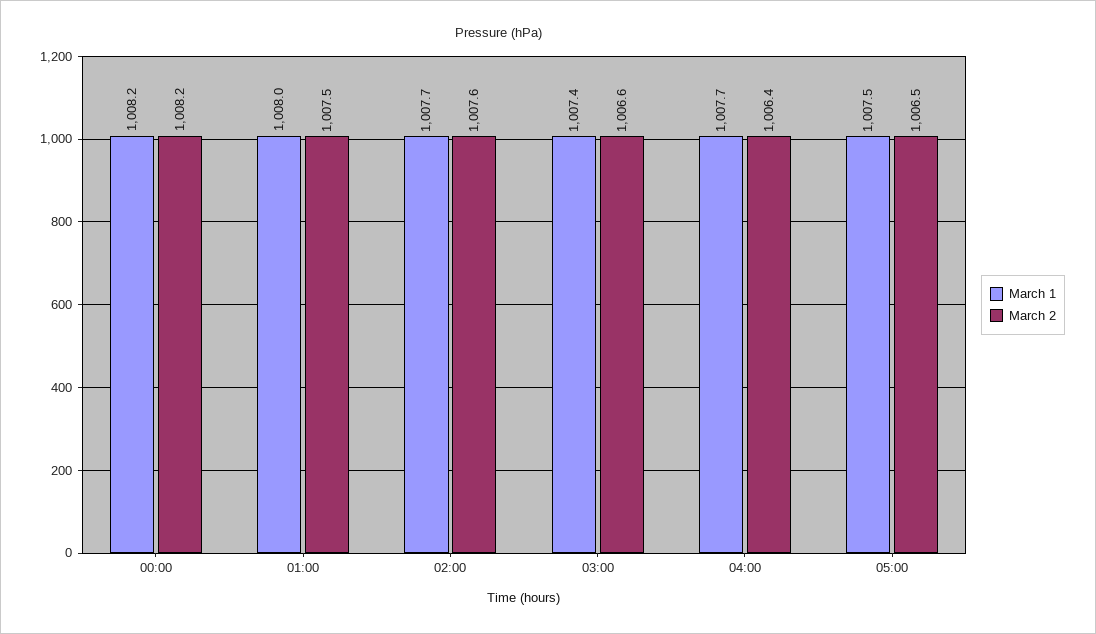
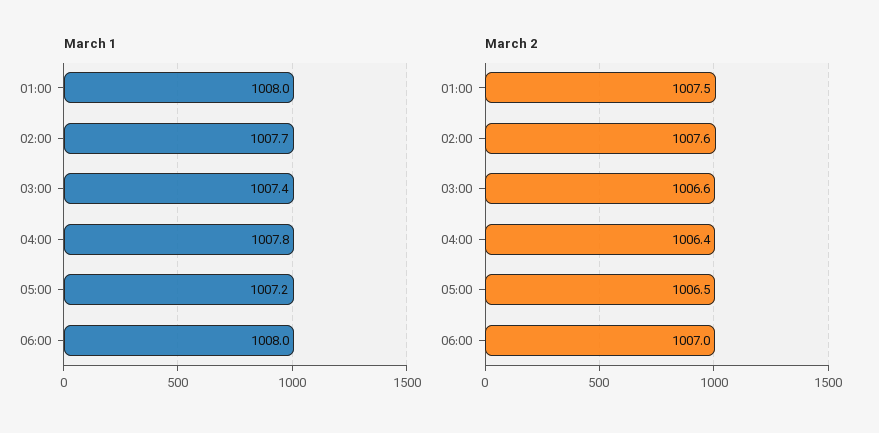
March 1, 00:00: 1008.2 -> none
March 2, 00:00: 1008.2 -> none
March 1, 04:00: 1007.7 -> 1007.8
March 1, 05:00: 1007.5 -> 1007.2
March 1, 06:00: none -> 1008
March 2, 06:00: none -> 1007

